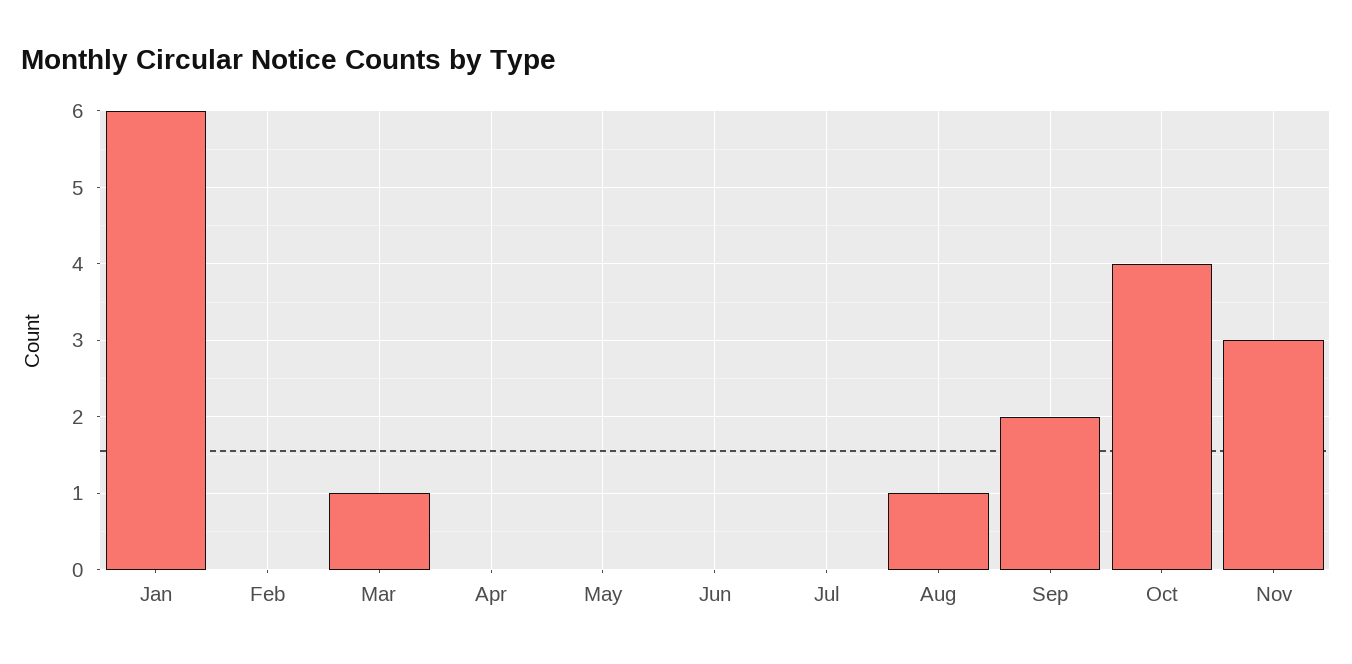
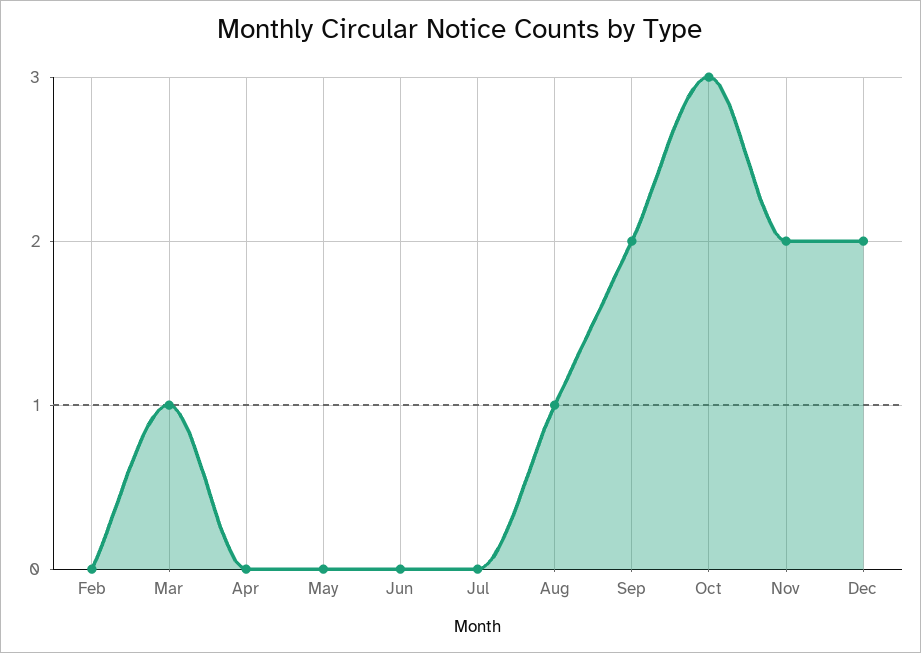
Jan: 6 -> none
Oct: 4 -> 3
Nov: 3 -> 2
Dec: none -> 2

